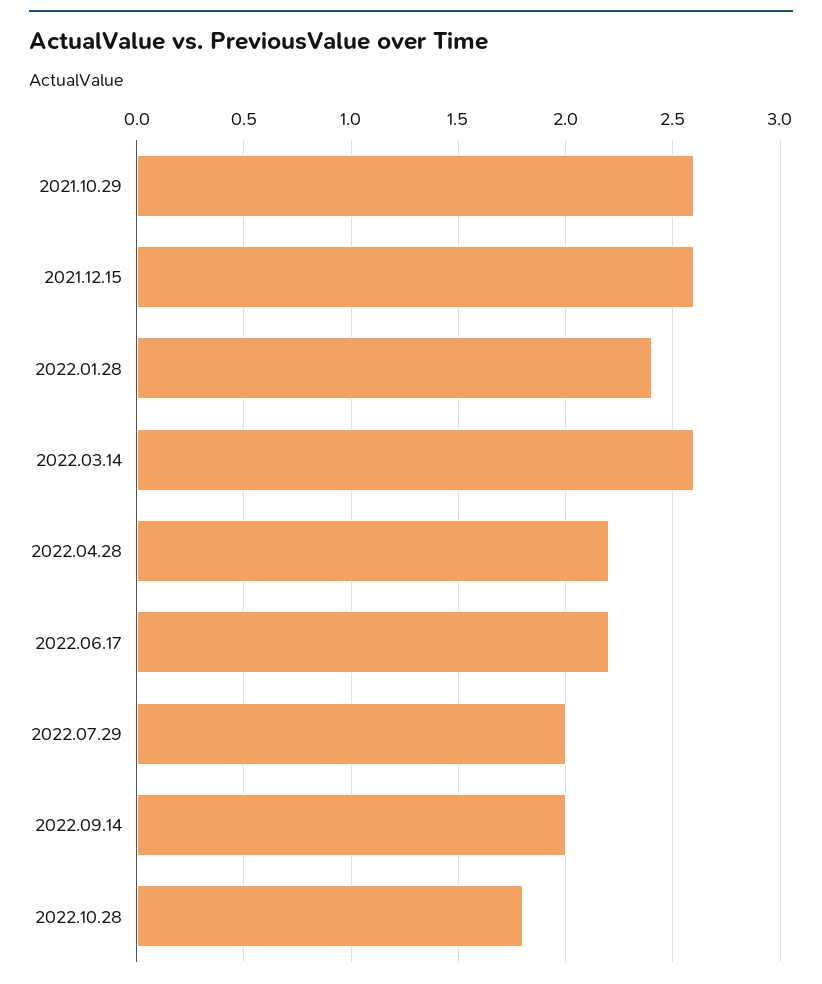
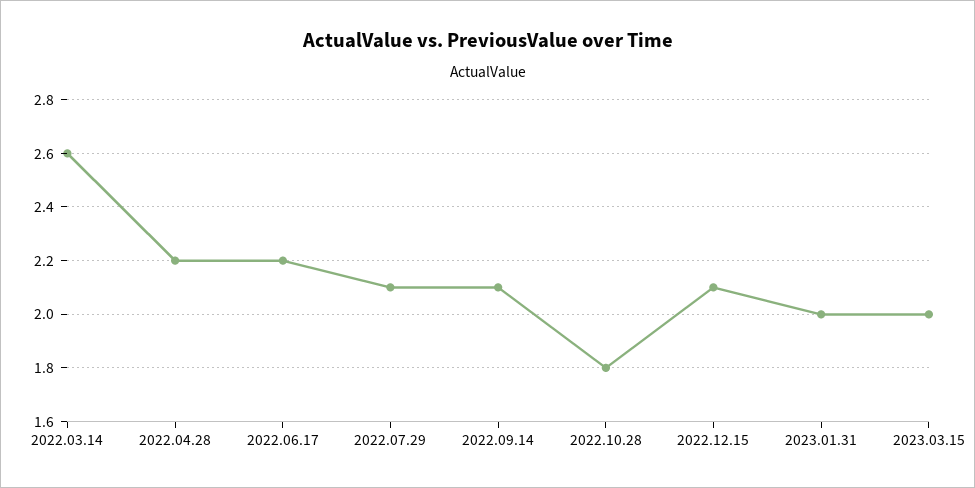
2021.10.29: 2.6 -> none
2021.12.15: 2.6 -> none
2022.01.28: 2.4 -> none
2022.07.29: 2 -> 2.1
2022.09.14: 2 -> 2.1
2022.12.15: none -> 2.1
2023.01.31: none -> 2
2023.03.15: none -> 2

